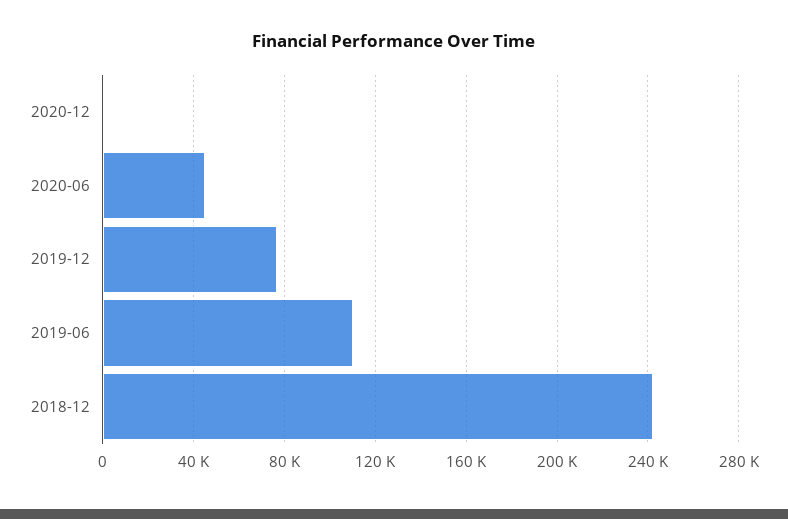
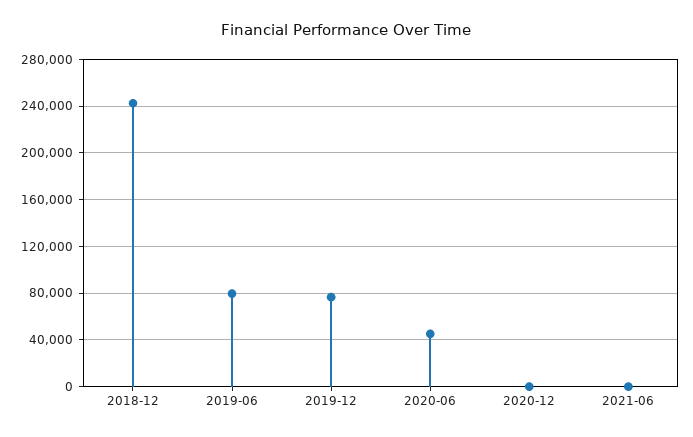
2019-06: 110000 -> 80000
2021-06: none -> 0

